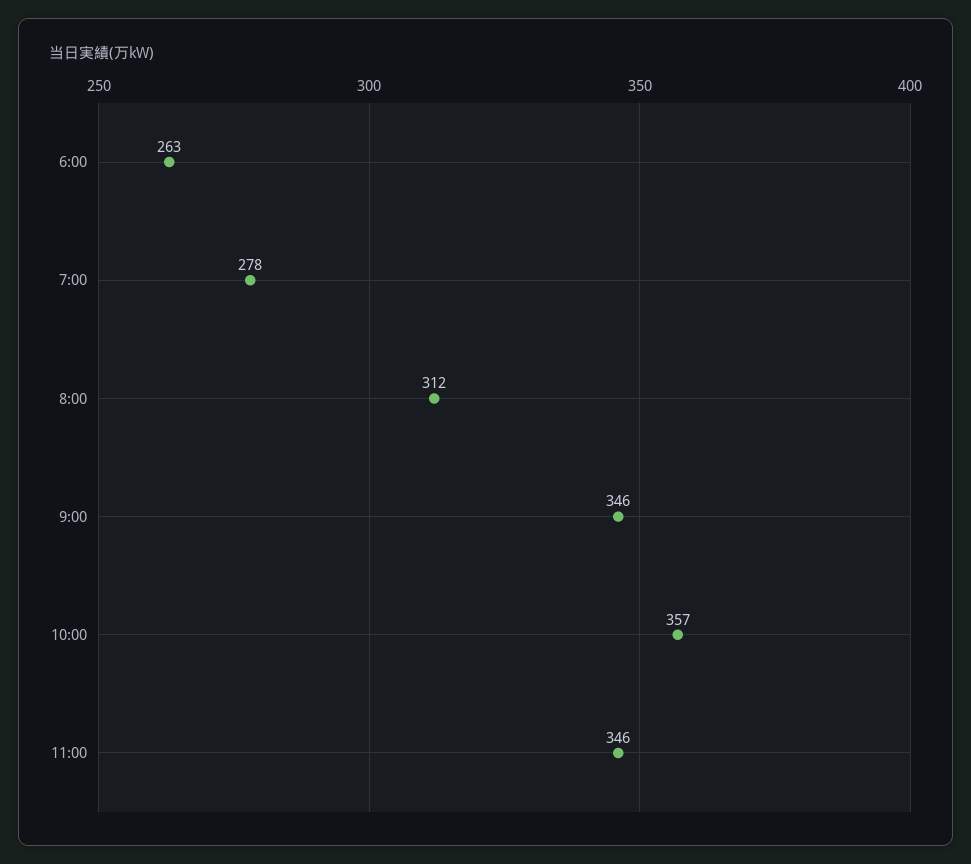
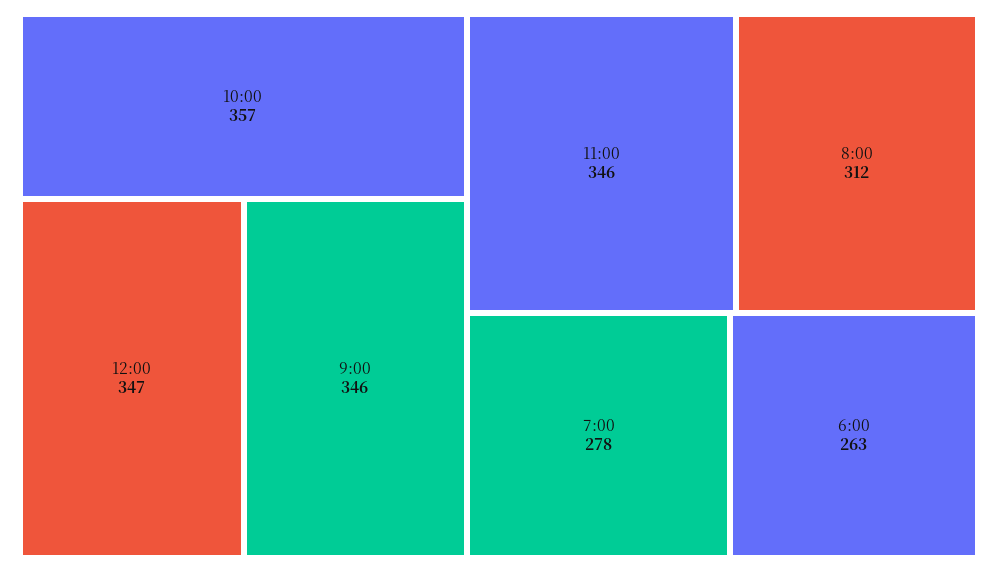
12:00: none -> 347

